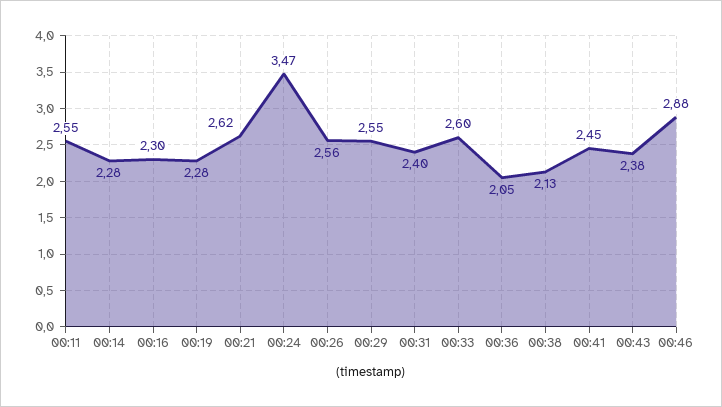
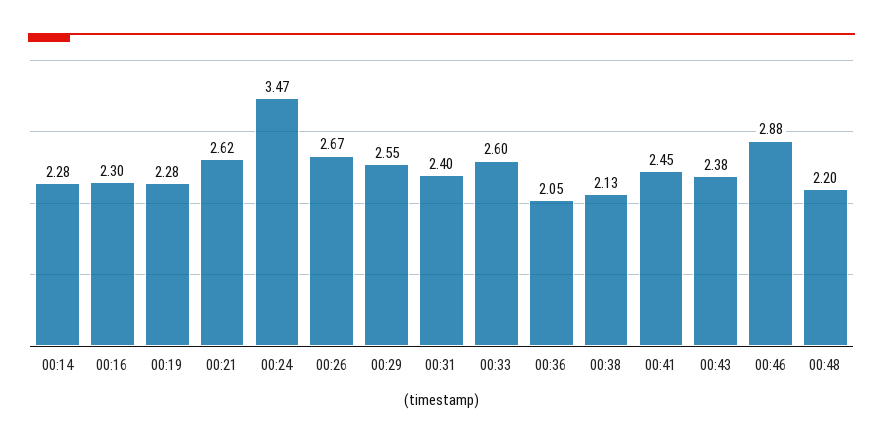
00:11: 2.55 -> none
00:26: 2.56 -> 2.67
00:48: none -> 2.2

